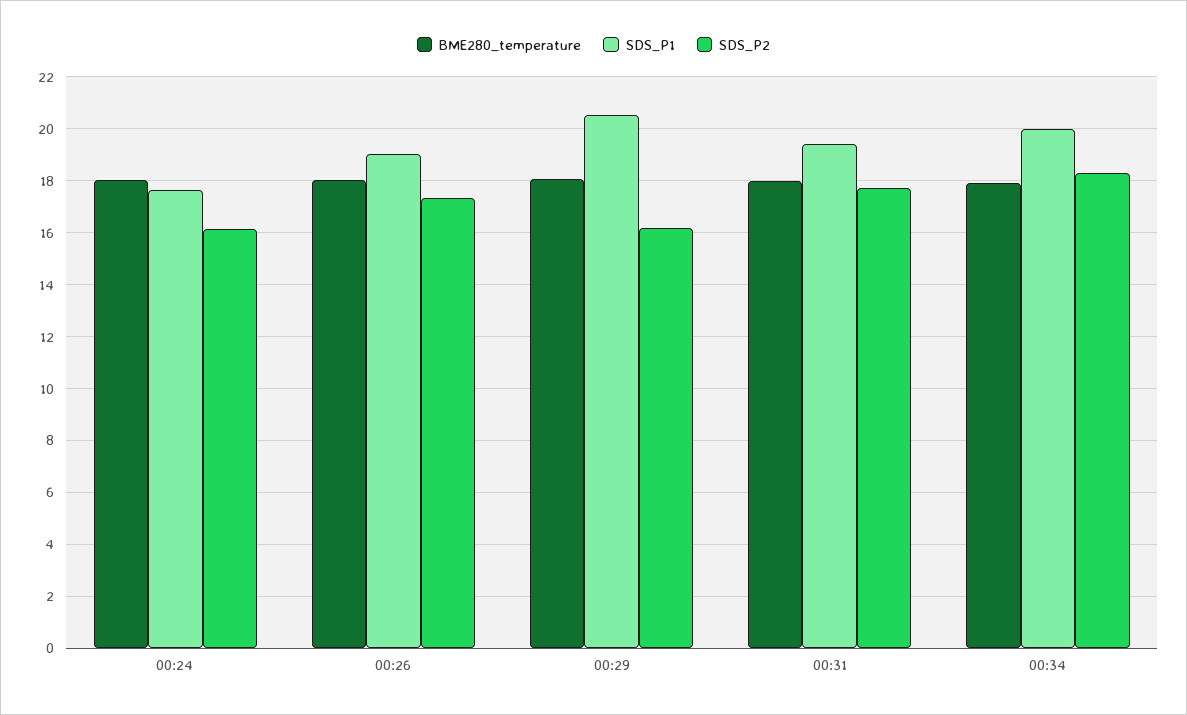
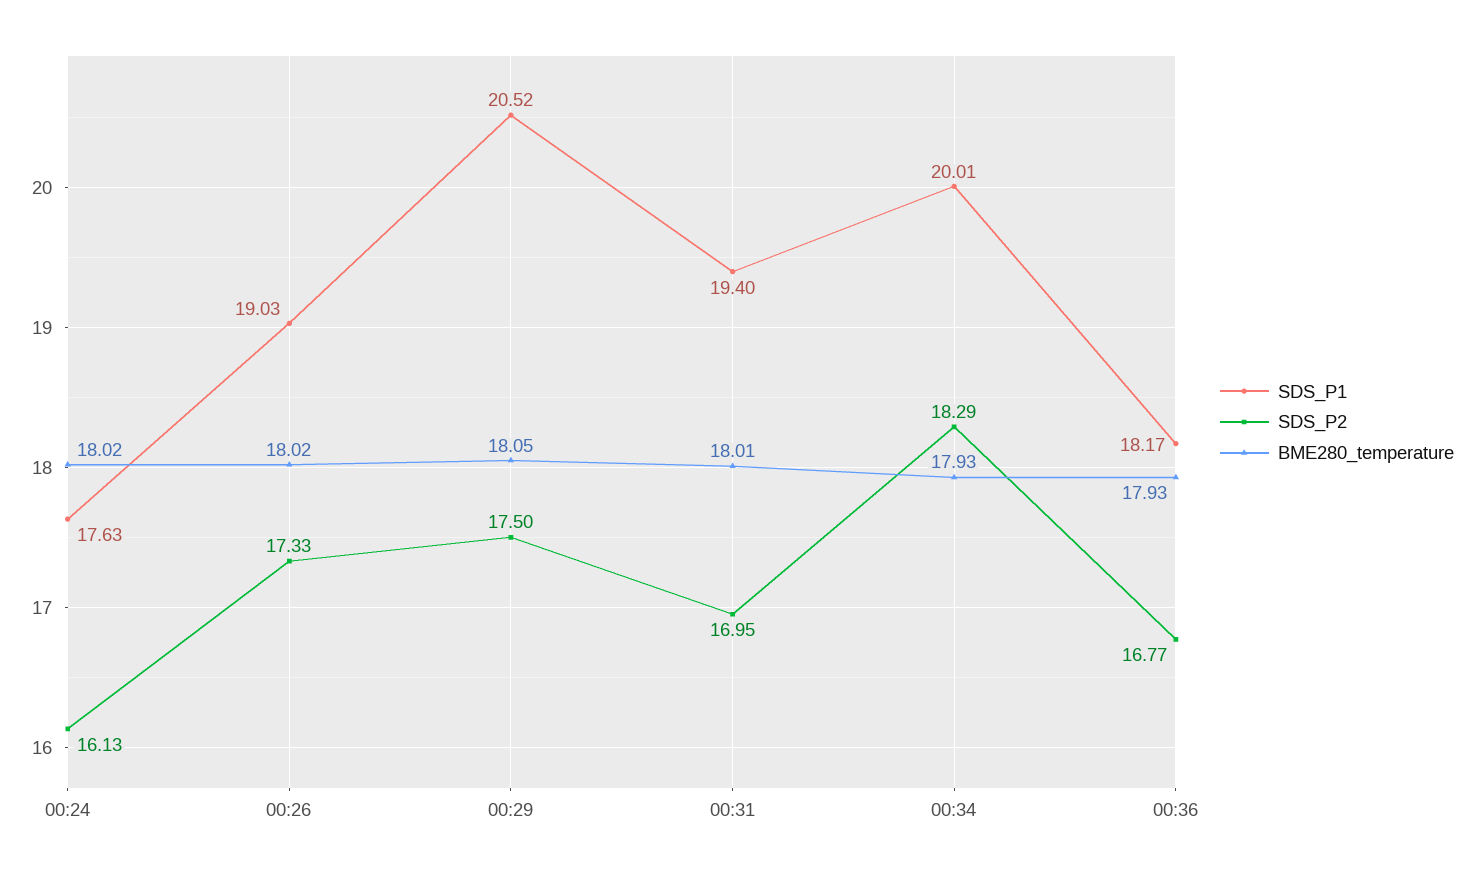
SDS_P2, 00:29: 16.25 -> 17.5
SDS_P2, 00:31: 17.75 -> 16.95
SDS_P1, 00:36: none -> 18.17
SDS_P2, 00:36: none -> 16.77
BME280_temperature, 00:36: none -> 17.93

